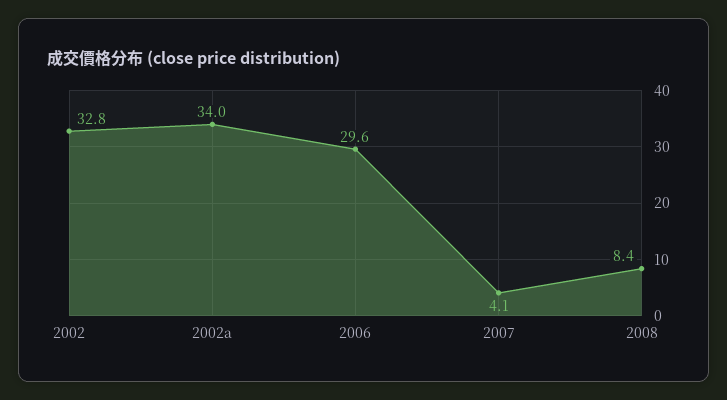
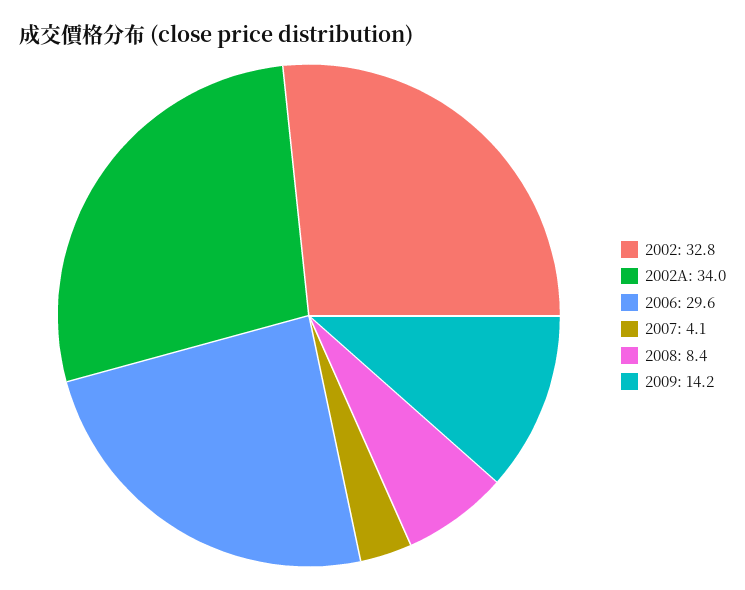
2009: none -> 14.2

